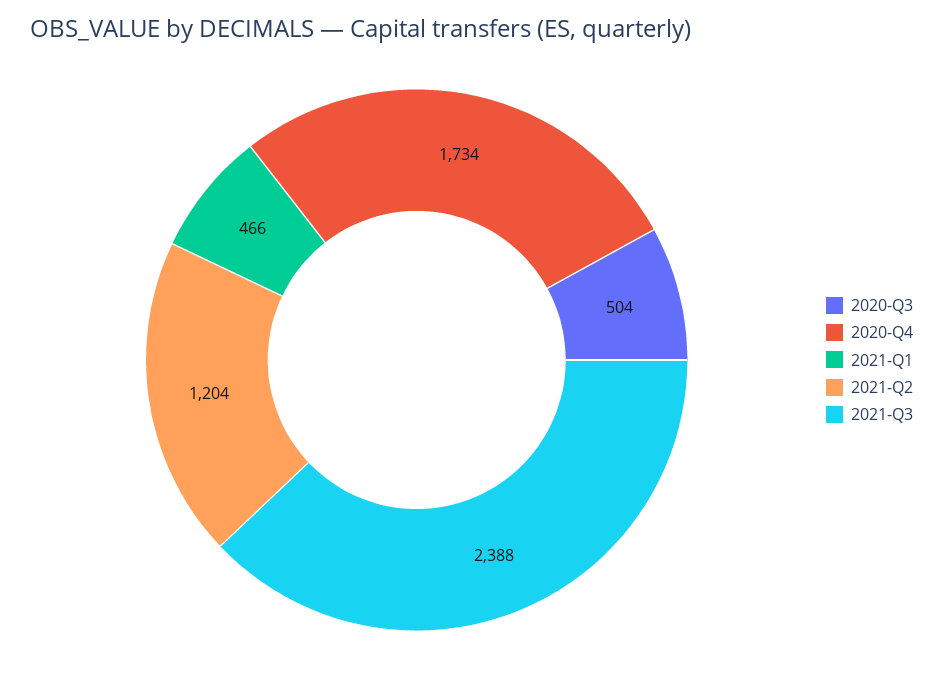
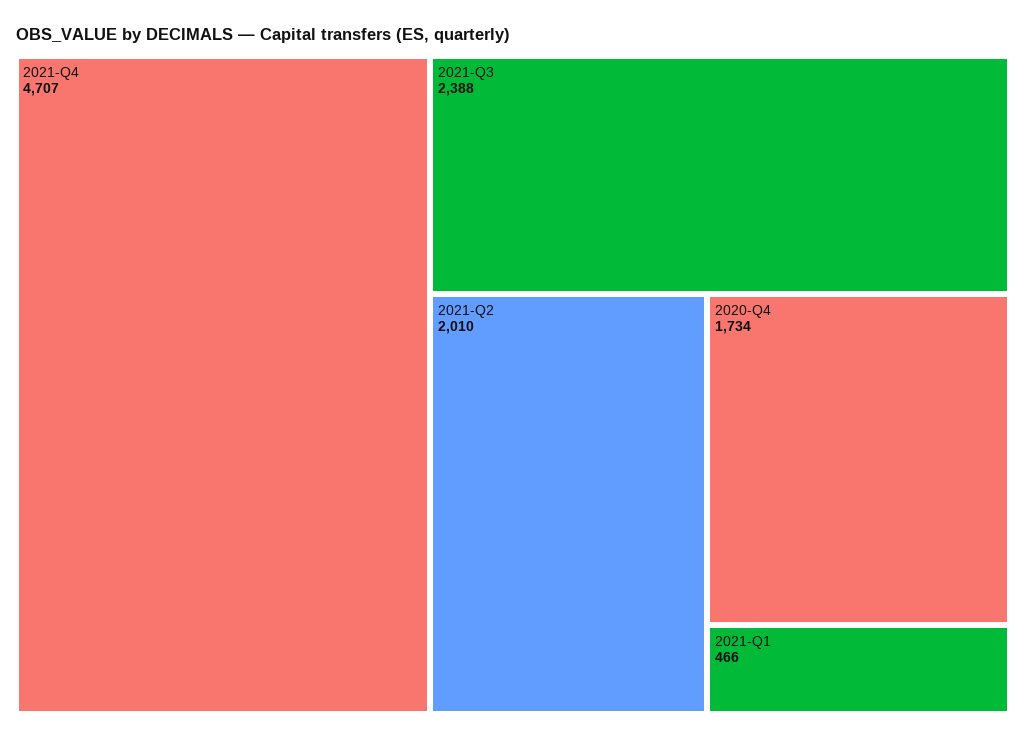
2020-Q3: 504 -> none
2021-Q2: 1204 -> 2010
2021-Q4: none -> 4707

